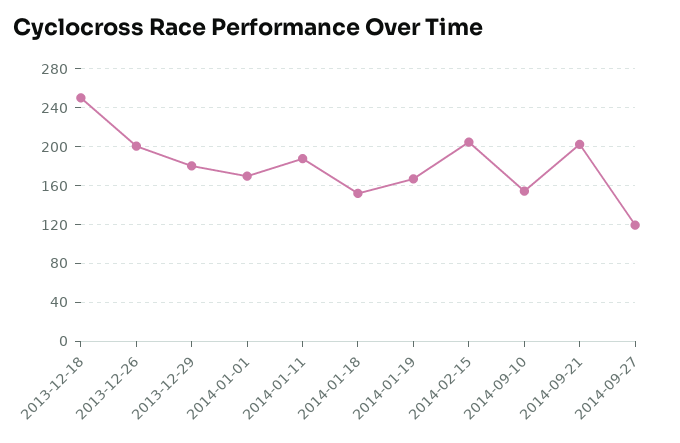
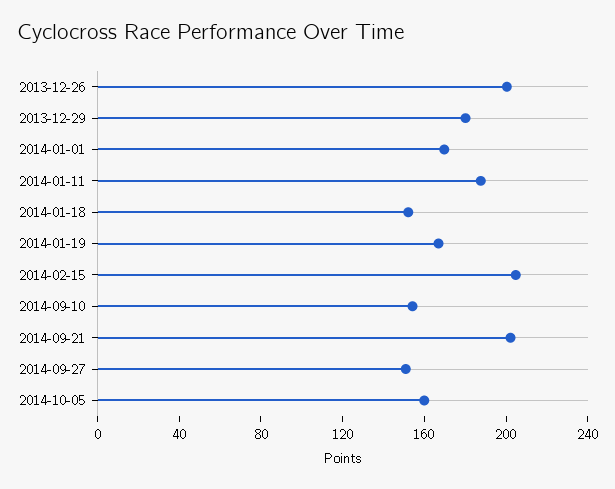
2013-12-18: 250 -> none
2014-09-27: 120 -> 150
2014-10-05: none -> 160

